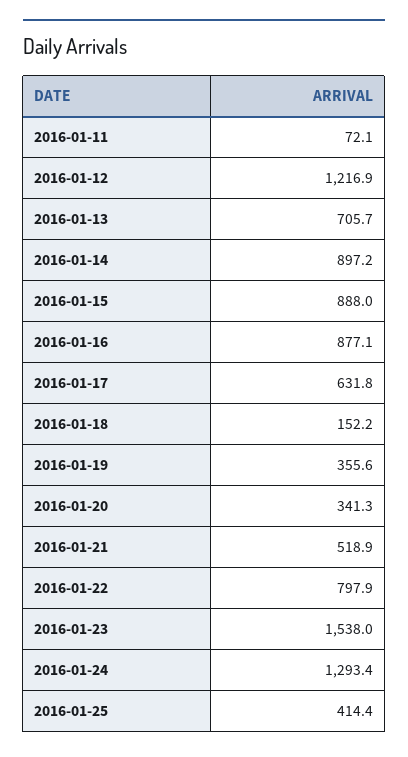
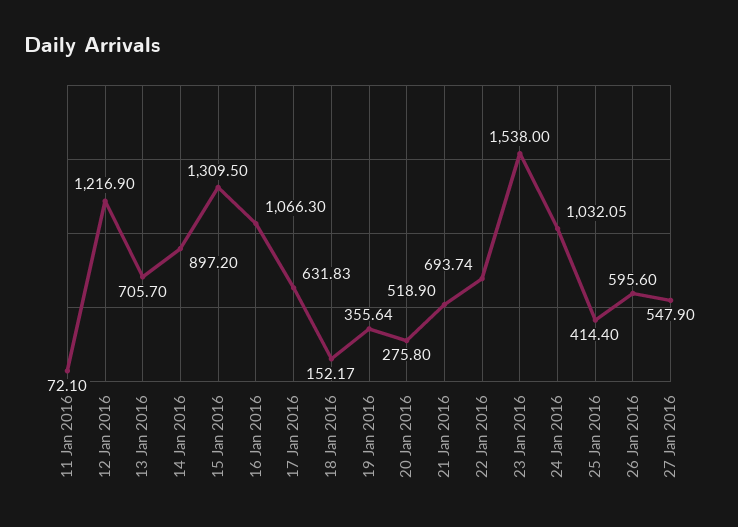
2016-01-15: 888 -> 1309.5
2016-01-16: 877.1 -> 1066.3
2016-01-20: 341.3 -> 275.8
2016-01-22: 797.9 -> 693.74
2016-01-24: 1293.4 -> 1032.05
26 Jan 2016: none -> 595.6
27 Jan 2016: none -> 547.9

